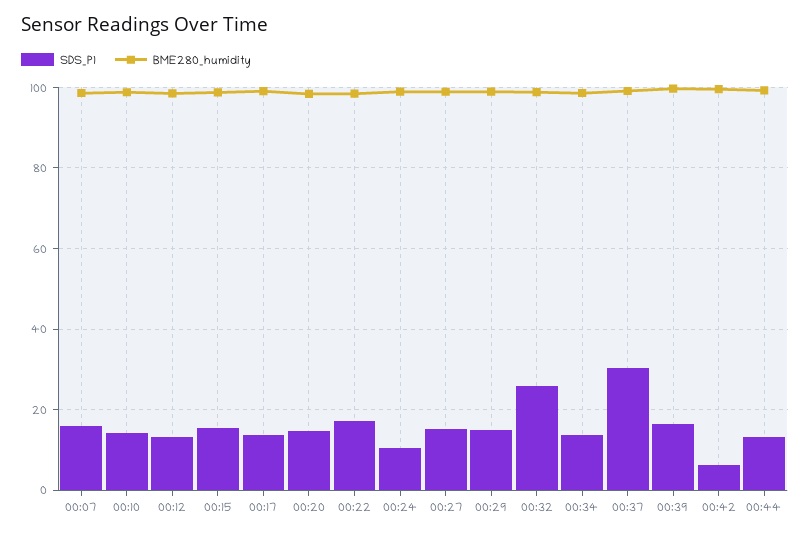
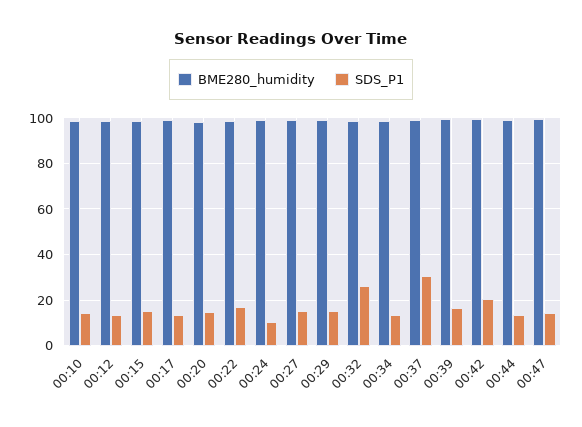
SDS_P1, 00:07: 16 -> none
BME280_humidity, 00:07: 98 -> none
SDS_P1, 00:42: 6 -> 20
BME280_humidity, 00:47: none -> 100
SDS_P1, 00:47: none -> 15

